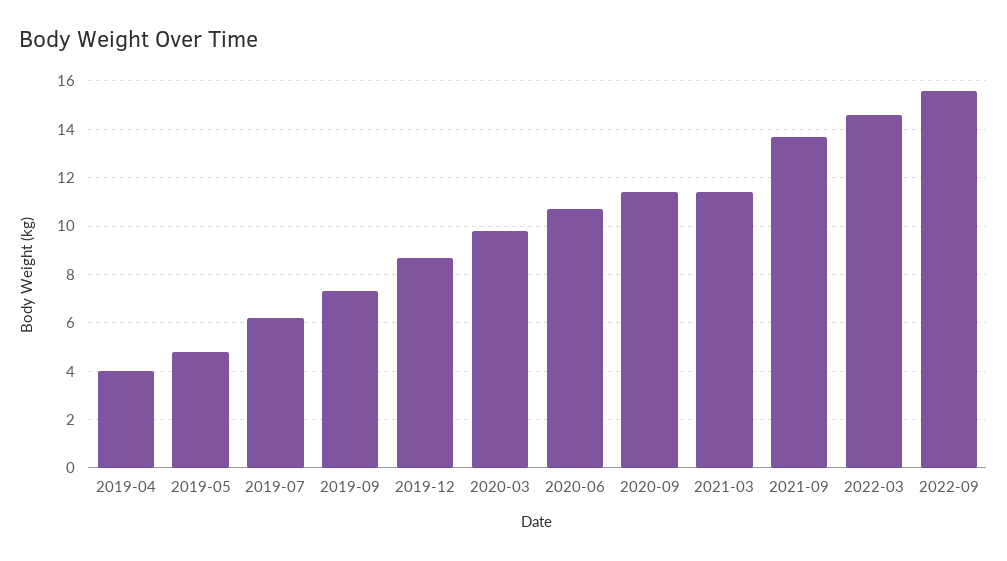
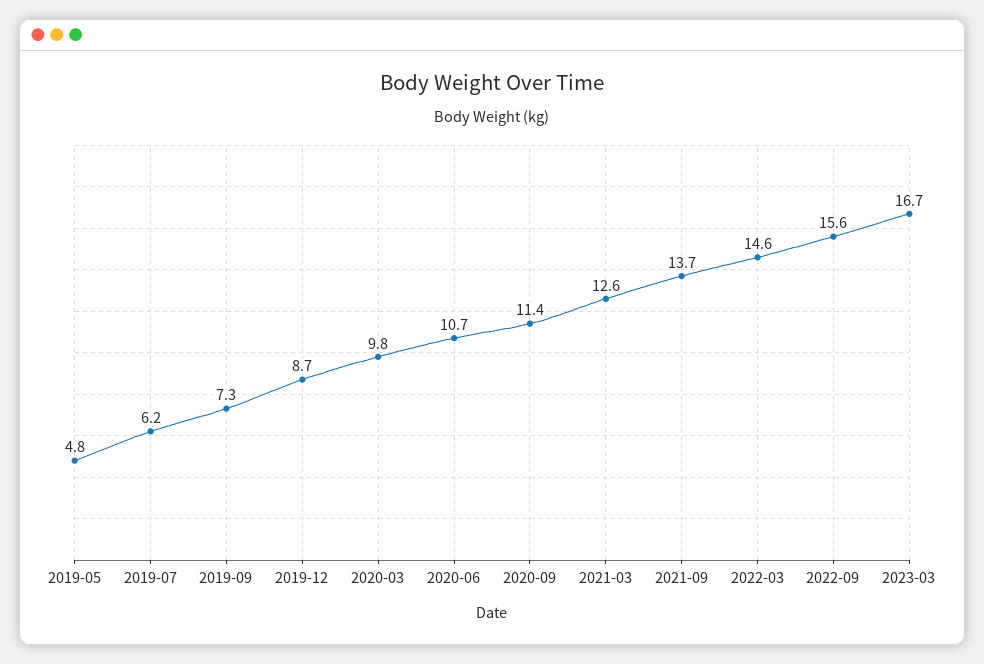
2019-04: 4 -> none
2021-03: 11.5 -> 12.6
2023-03: none -> 16.7

